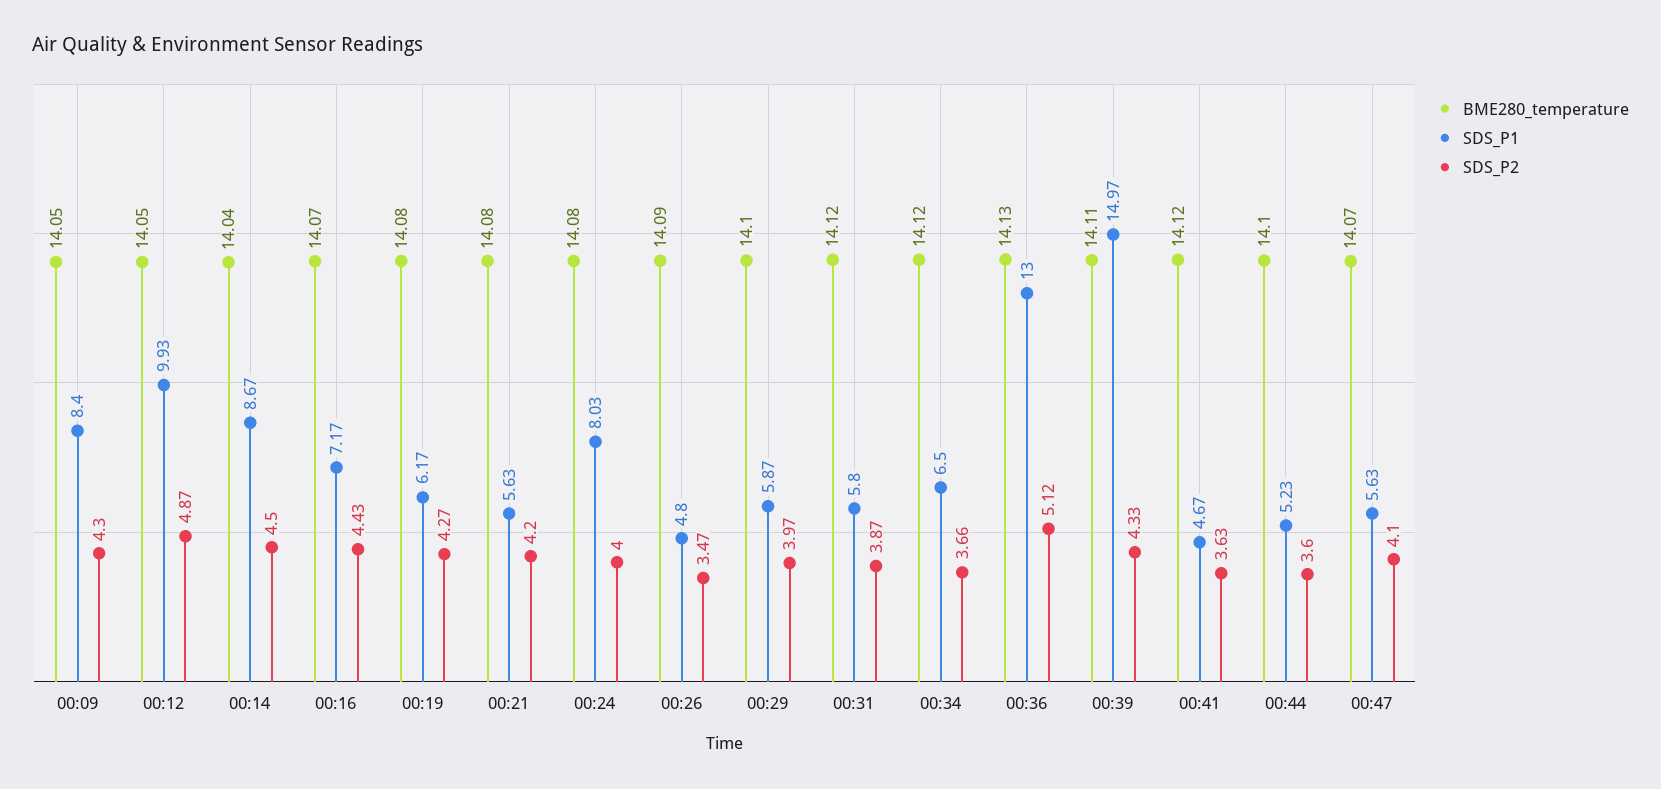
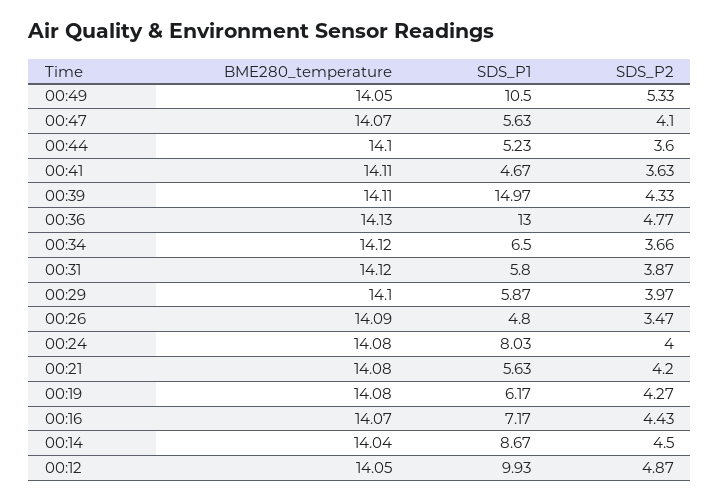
BME280_temperature, 00:09: 14.05 -> none
SDS_P1, 00:09: 8.4 -> none
SDS_P2, 00:09: 4.3 -> none
SDS_P2, 00:36: 5.12 -> 4.77
BME280_temperature, 00:41: 14.12 -> 14.11
BME280_temperature, 00:49: none -> 14.05
SDS_P1, 00:49: none -> 10.5
SDS_P2, 00:49: none -> 5.33

